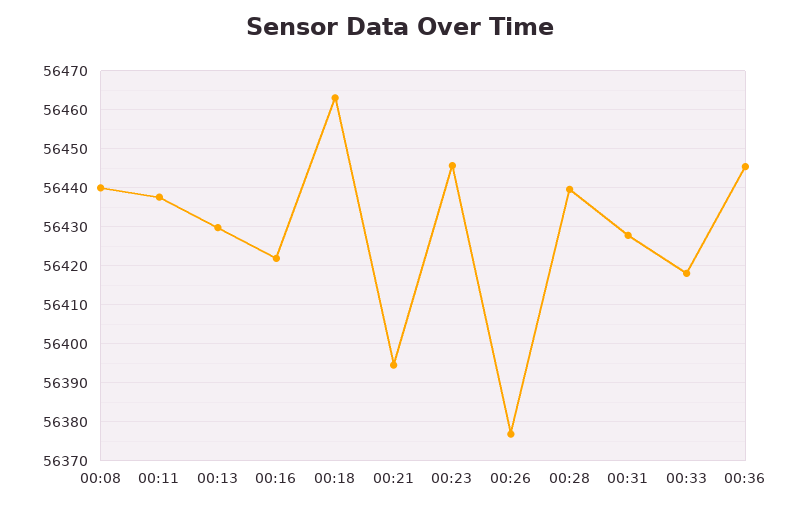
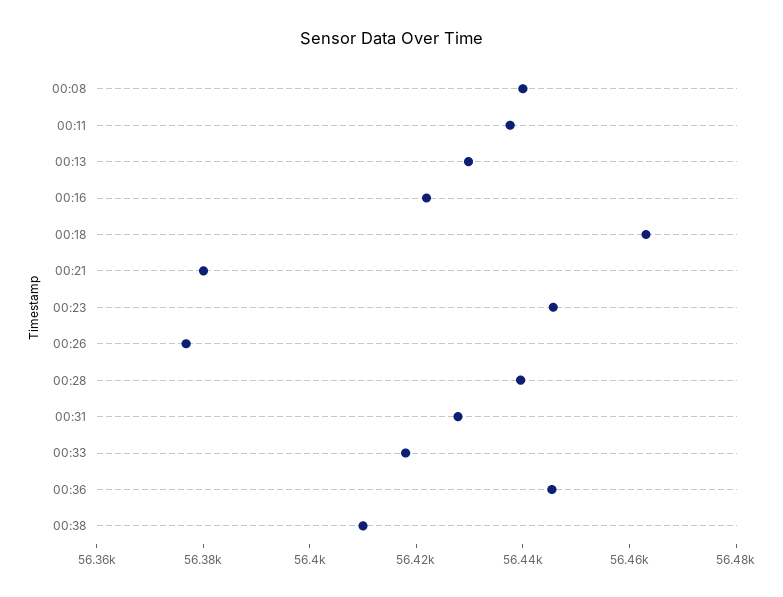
00:21: 56394 -> 56380
00:38: none -> 56410

